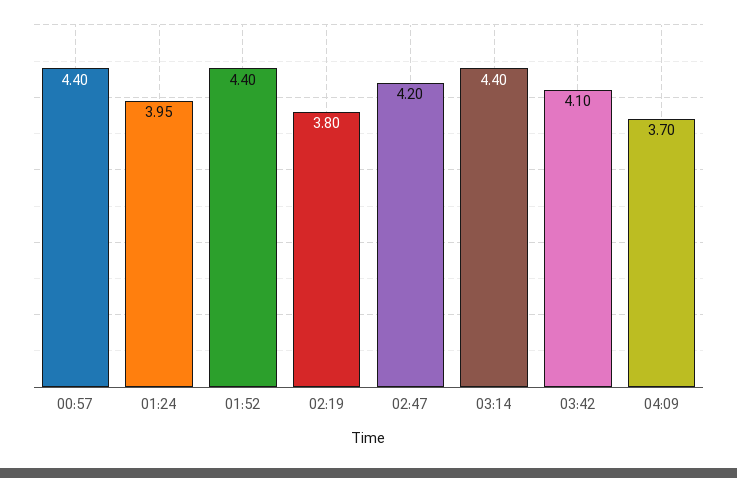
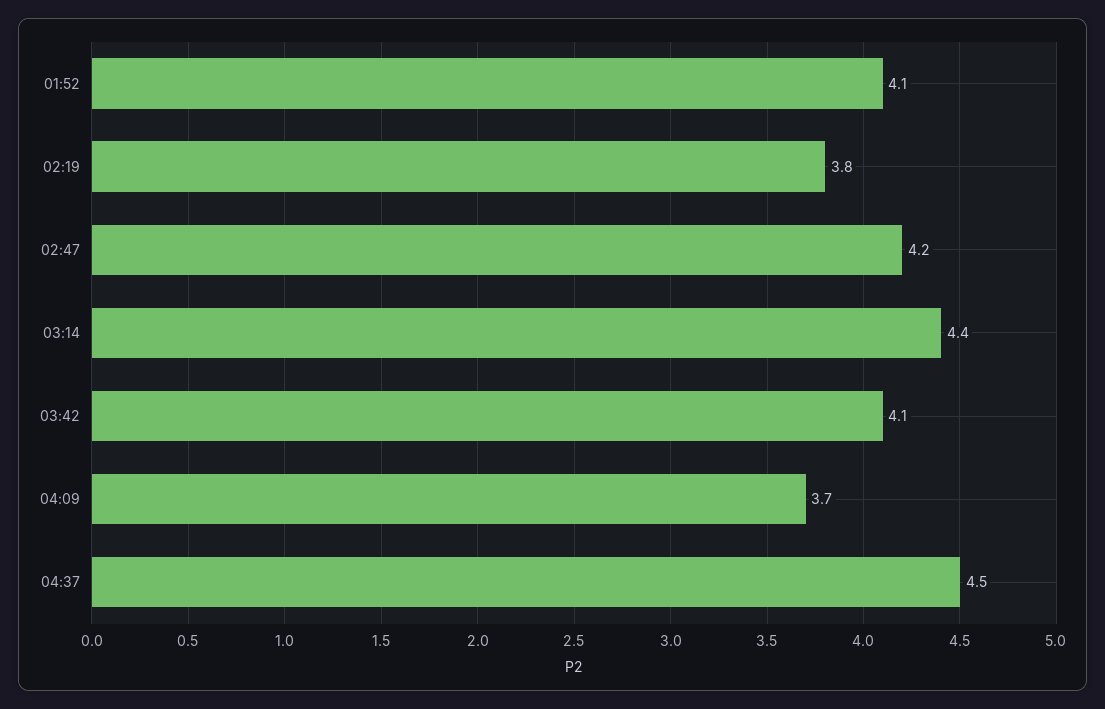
00:57: 4.4 -> none
01:24: 3.95 -> none
01:52: 4.4 -> 4.1
04:37: none -> 4.5

